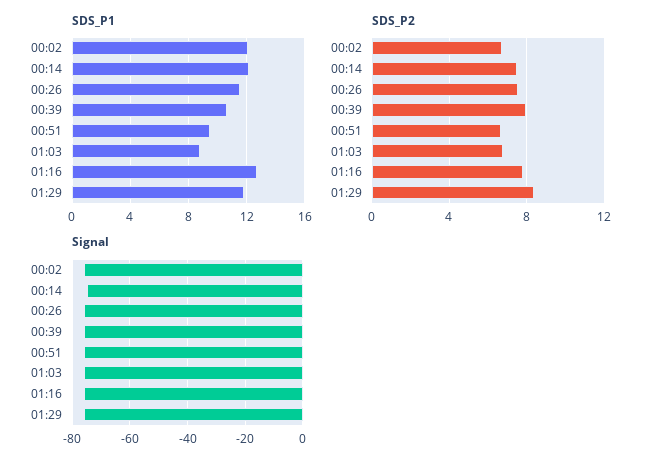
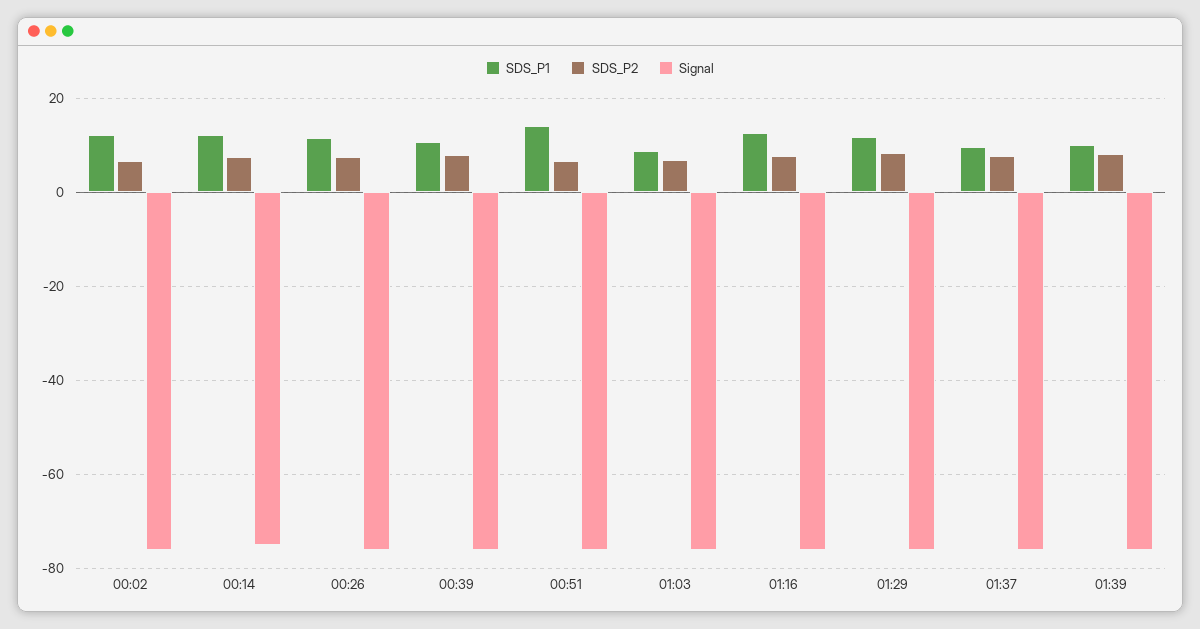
SDS_P1, 00:51: 9.5 -> 14
SDS_P1, 01:37: none -> 10
SDS_P2, 01:37: none -> 8
Signal, 01:37: none -> -76
SDS_P1, 01:39: none -> 10
SDS_P2, 01:39: none -> 8
Signal, 01:39: none -> -76

